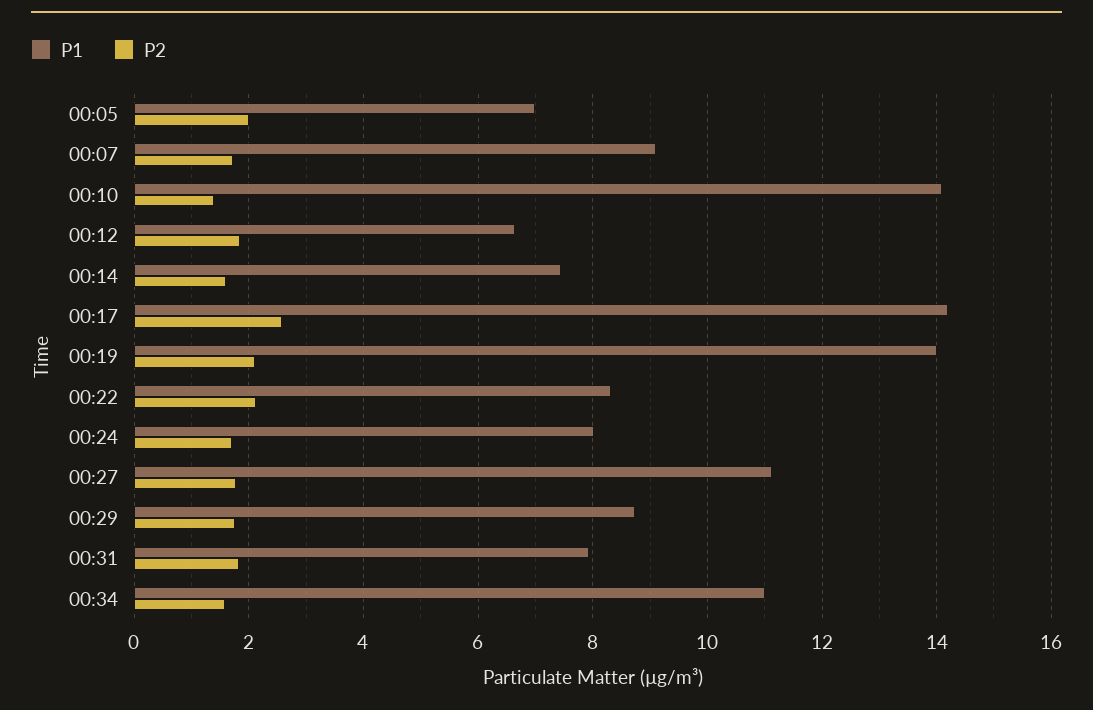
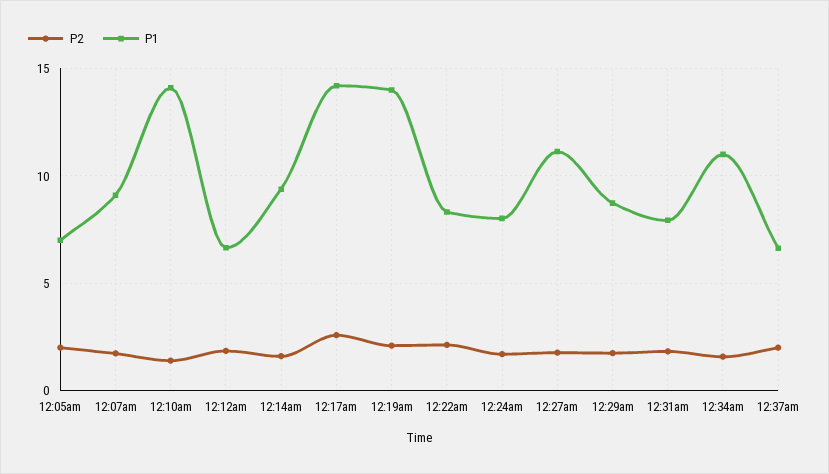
P1, 00:14: 7.4 -> 9.5
P2, 12:37am: none -> 2
P1, 12:37am: none -> 6.5

